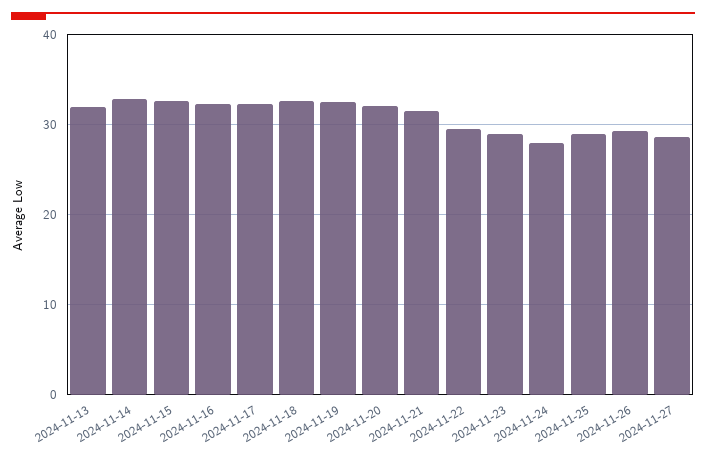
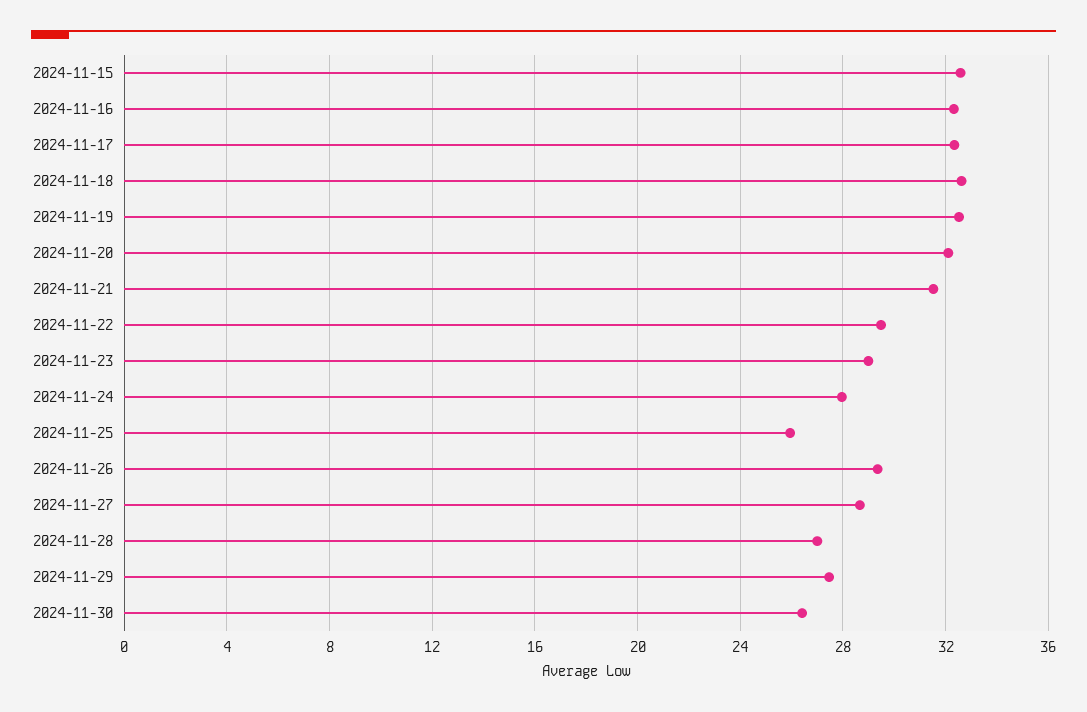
2024-11-13: 32 -> none
2024-11-14: 33 -> none
2024-11-25: 29 -> 26
2024-11-28: none -> 27
2024-11-29: none -> 27.5
2024-11-30: none -> 26.5

